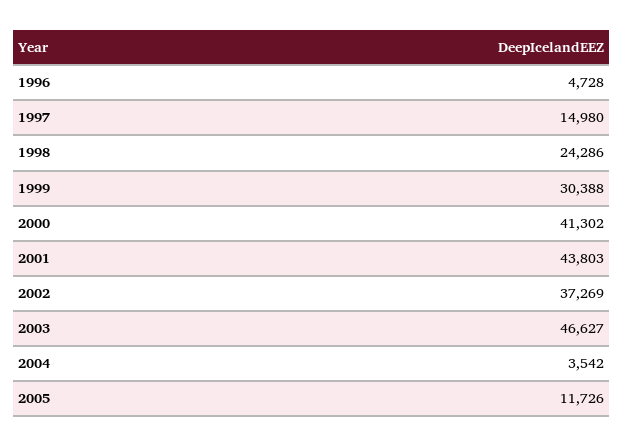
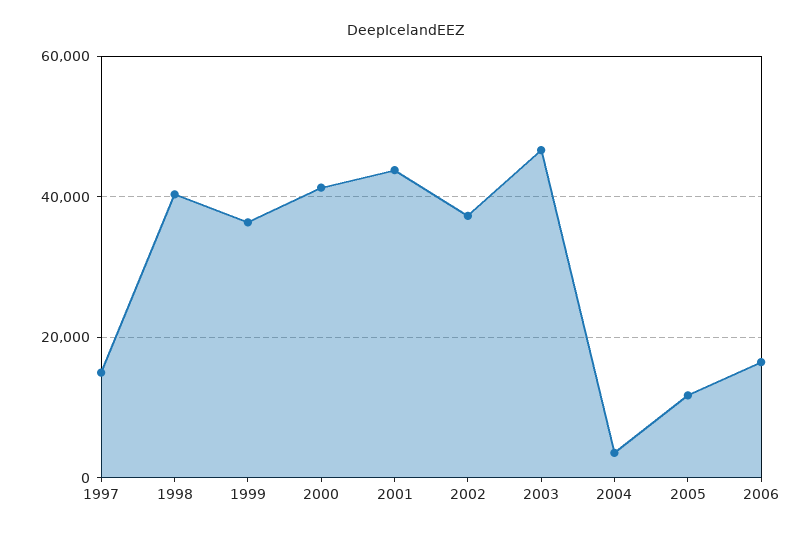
1996: 4728 -> none
1998: 24286 -> 40000
1999: 30388 -> 36000
2006: none -> 16000

